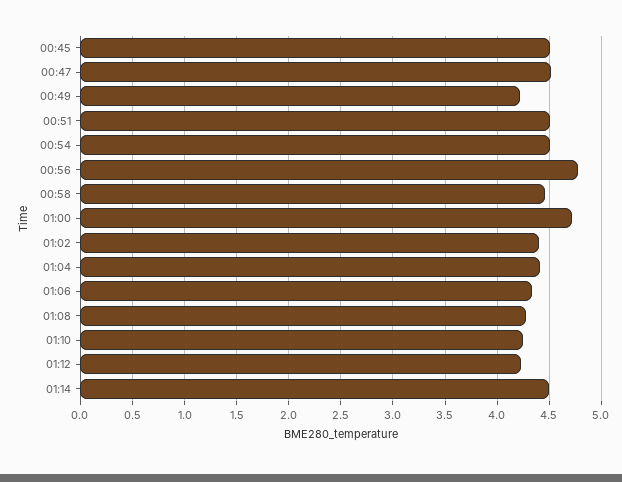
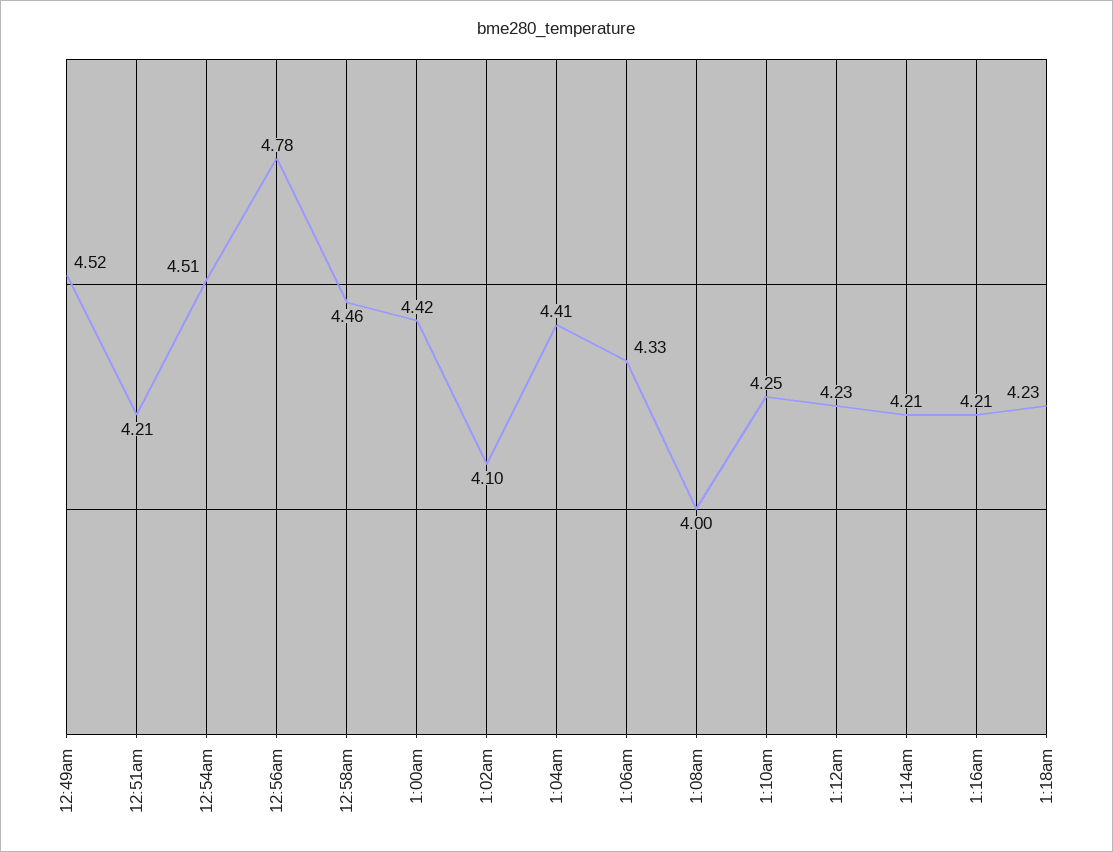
00:45: 4.5 -> none
00:47: 4.5 -> none
00:49: 4.2 -> 4.52
00:51: 4.5 -> 4.21
01:00: 4.7 -> 4.42
01:02: 4.4 -> 4.1
01:08: 4.3 -> 4
01:14: 4.5 -> 4.21
1:16am: none -> 4.21
1:18am: none -> 4.23

